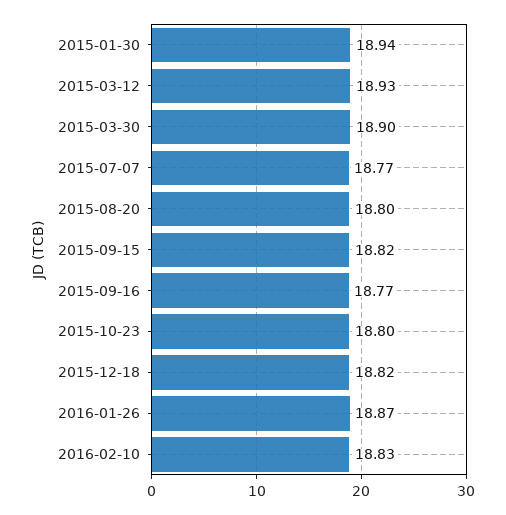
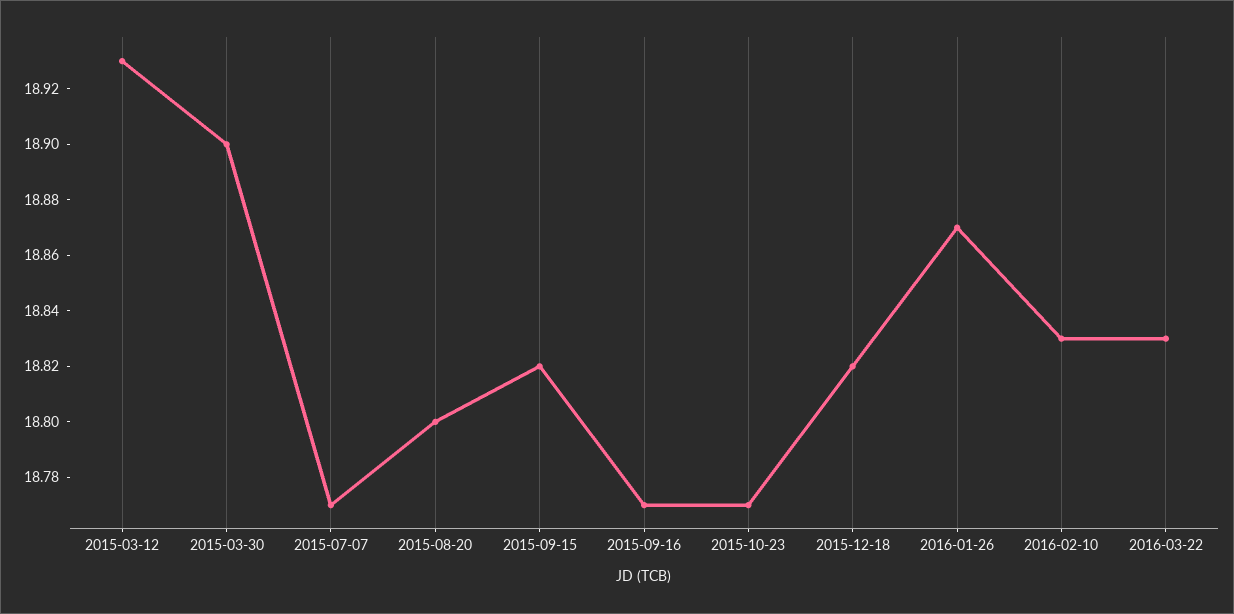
2015-01-30: 18.94 -> none
2015-10-23: 18.8 -> 18.77
2016-03-22: none -> 18.83

